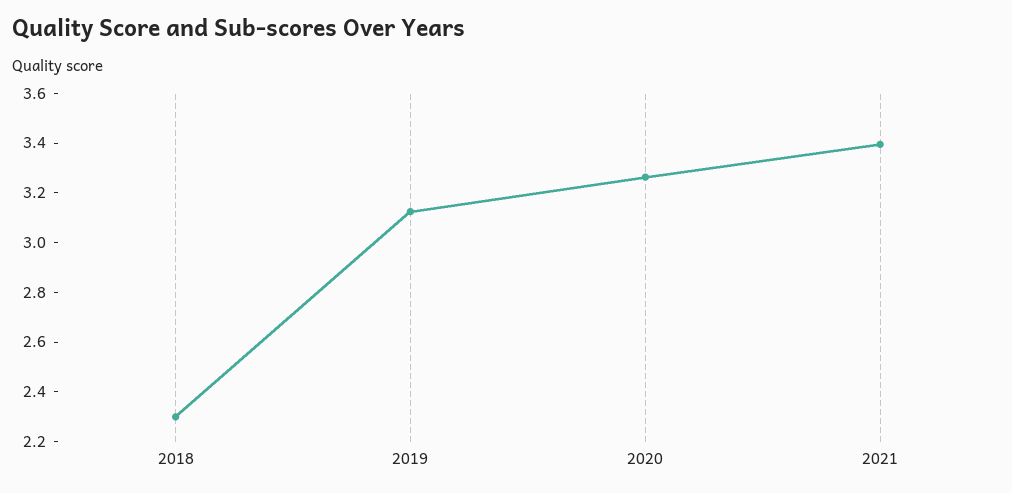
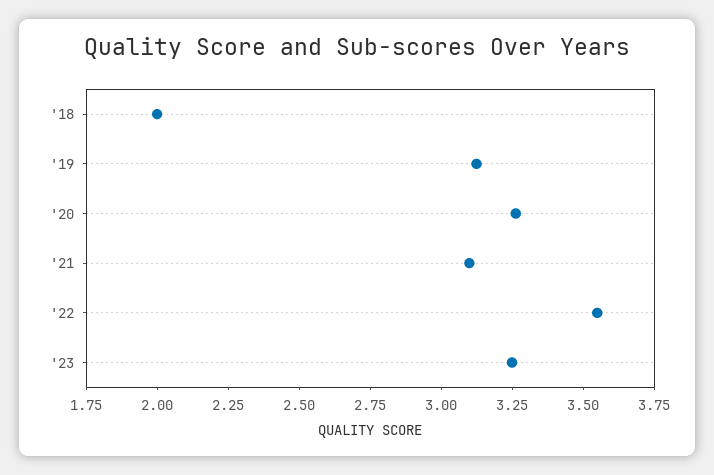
2018: 2.3 -> 2
2021: 3.4 -> 3.1
'22: none -> 3.55
'23: none -> 3.25

